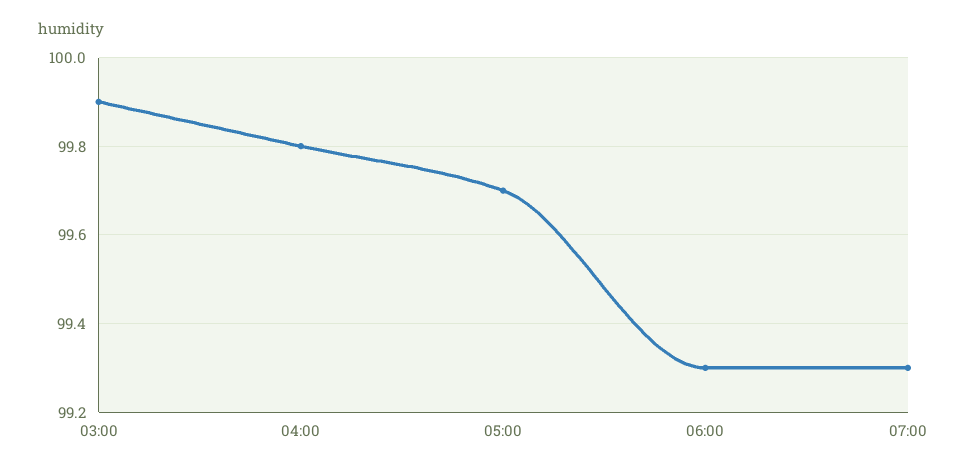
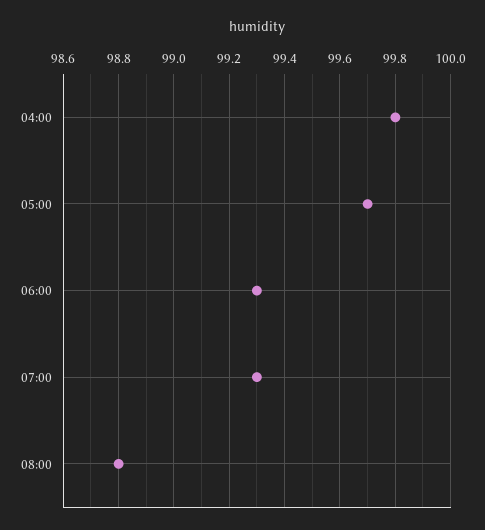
03:00: 99.9 -> none
08:00: none -> 98.8

